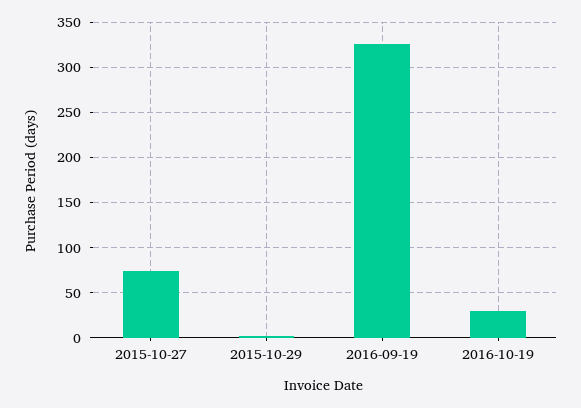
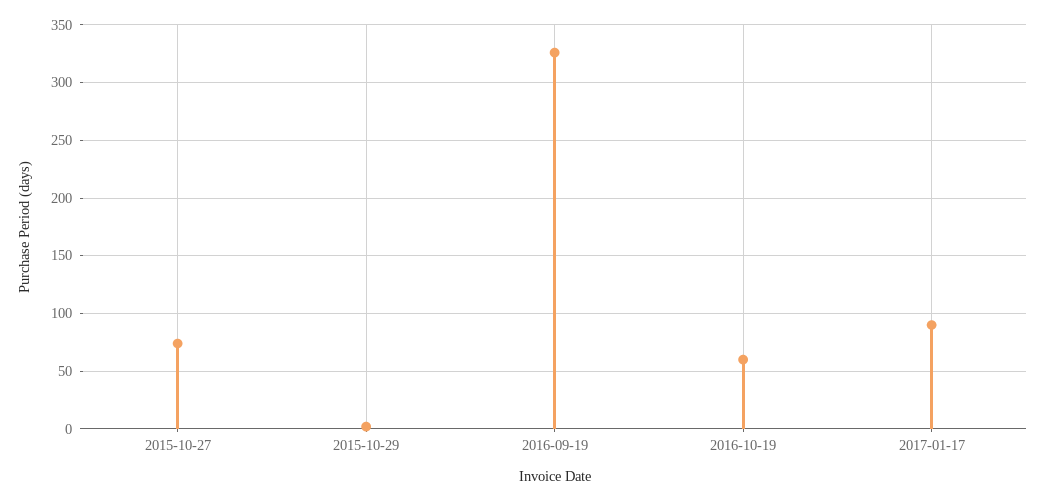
2016-10-19: 30 -> 60
2017-01-17: none -> 90

